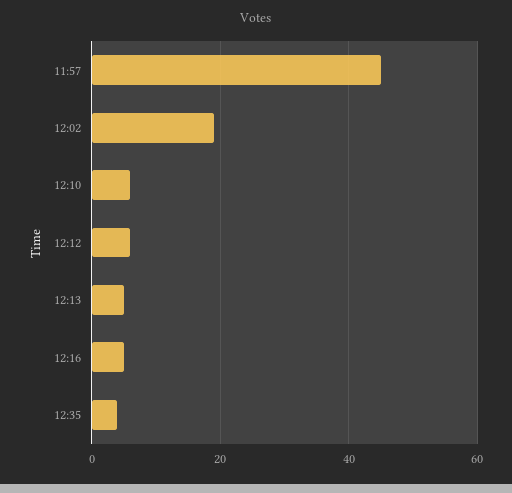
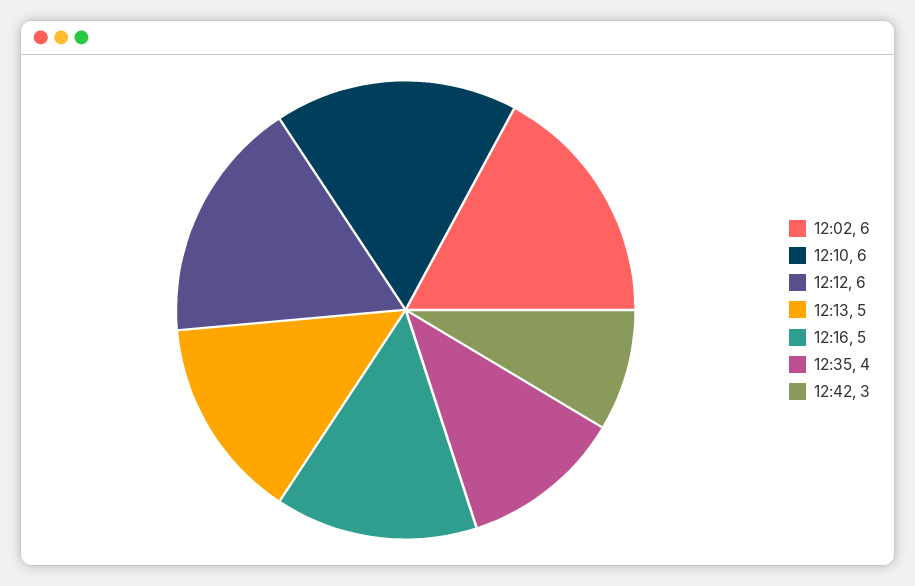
11:57: 45 -> none
12:02: 20 -> 6
12:42: none -> 3

